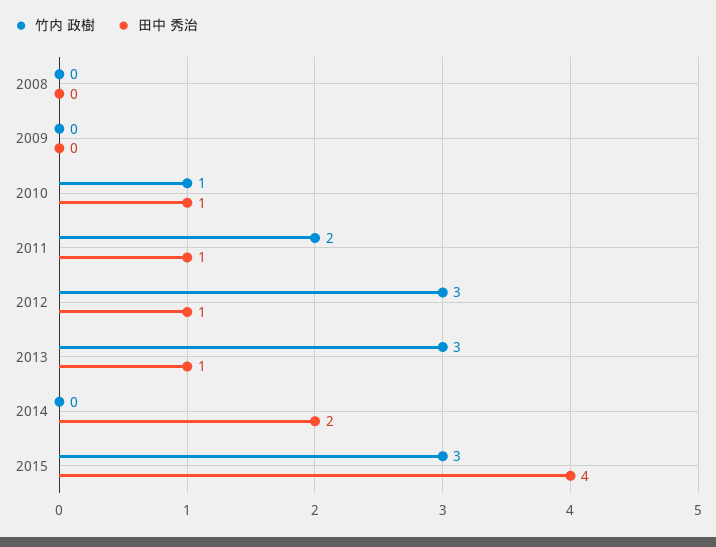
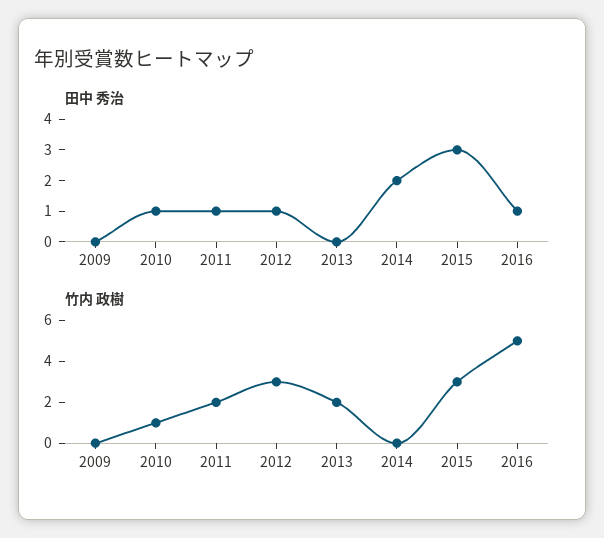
竹内 政樹, 2008: 0 -> none
田中 秀治, 2008: 0 -> none
竹内 政樹, 2013: 3 -> 2
田中 秀治, 2013: 1 -> 0
田中 秀治, 2015: 4 -> 3
田中 秀治, 2016: none -> 1
竹内 政樹, 2016: none -> 5

